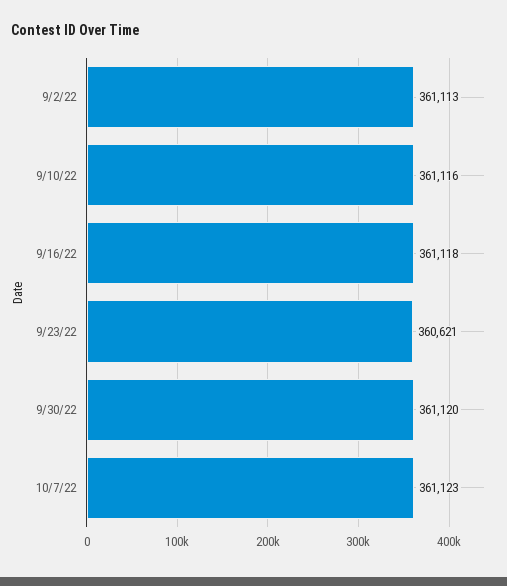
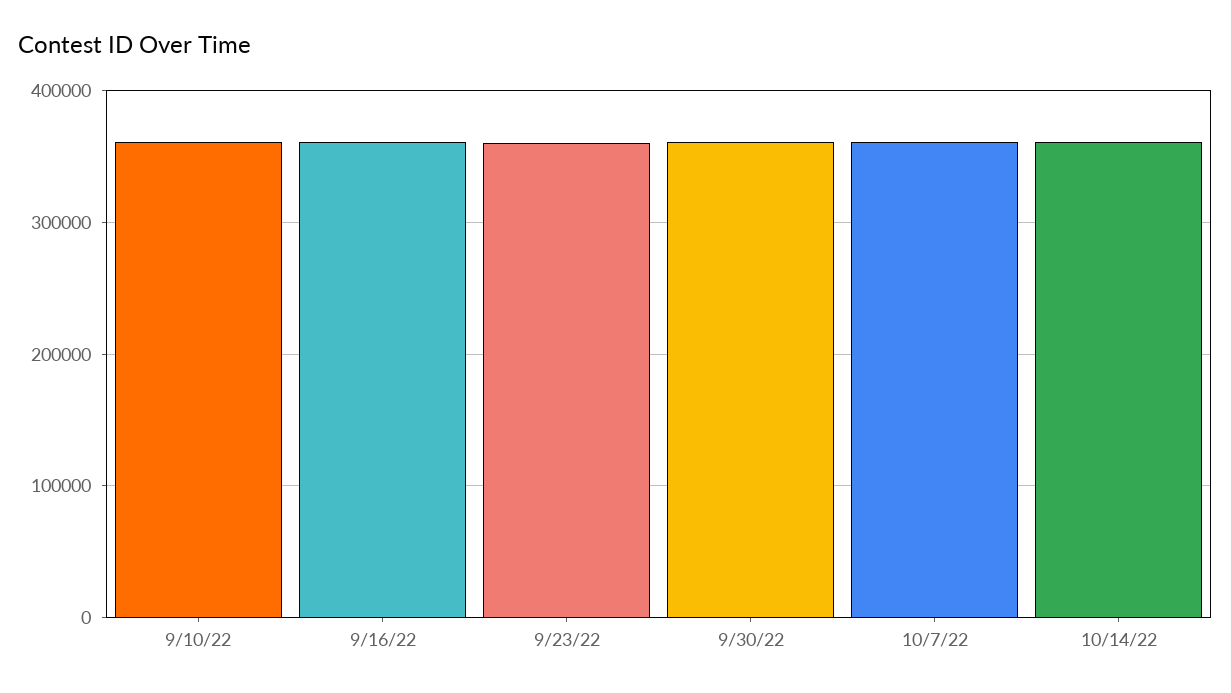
9/2/22: 361113 -> none
10/14/22: none -> 360000

